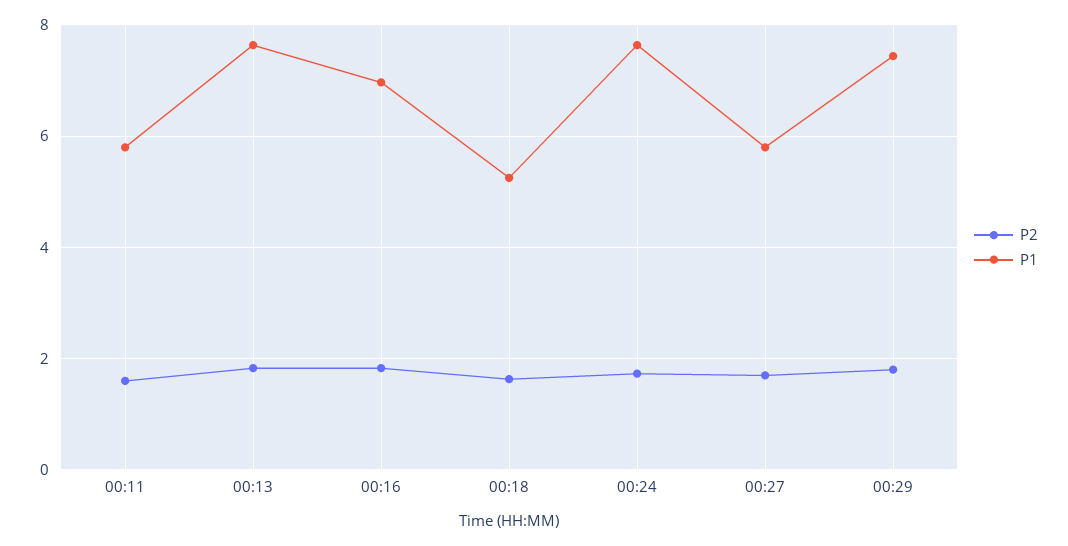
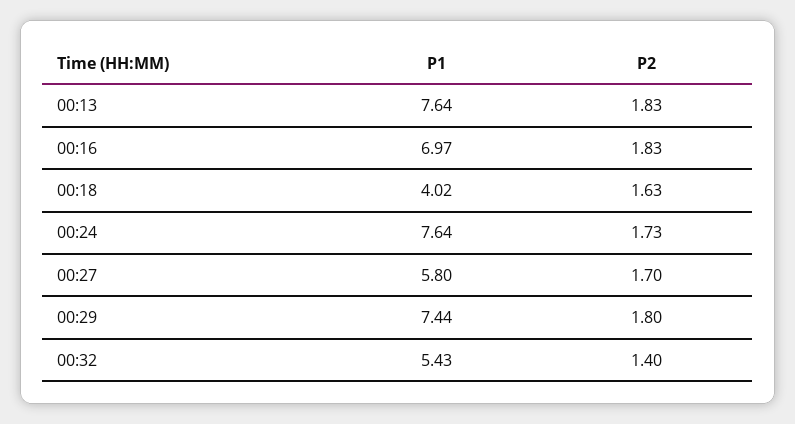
P2, 00:11: 1.6 -> none
P1, 00:11: 5.8 -> none
P1, 00:18: 5.2 -> 4.02
P1, 00:32: none -> 5.43
P2, 00:32: none -> 1.4

